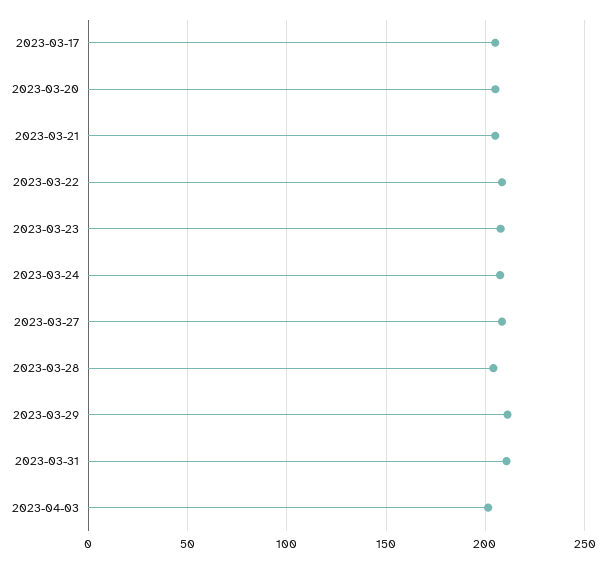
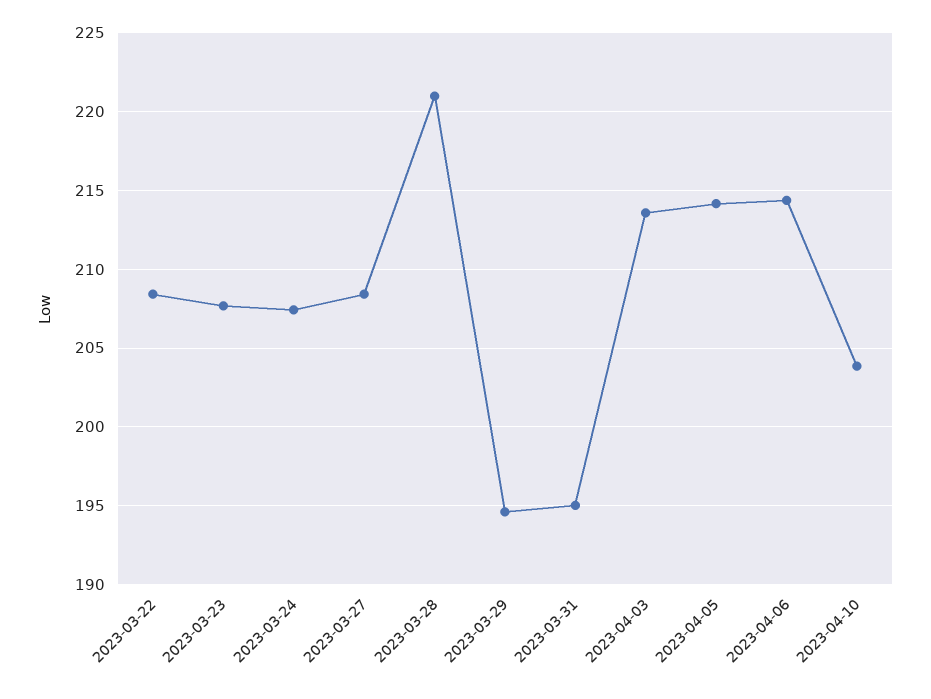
2023-03-17: 205 -> none
2023-03-20: 205 -> none
2023-03-21: 205 -> none
2023-03-28: 205 -> 221
2023-03-29: 210 -> 194.5
2023-03-31: 210 -> 195
2023-04-03: 200 -> 213.5
2023-04-05: none -> 214
2023-04-06: none -> 214.5
2023-04-10: none -> 204

